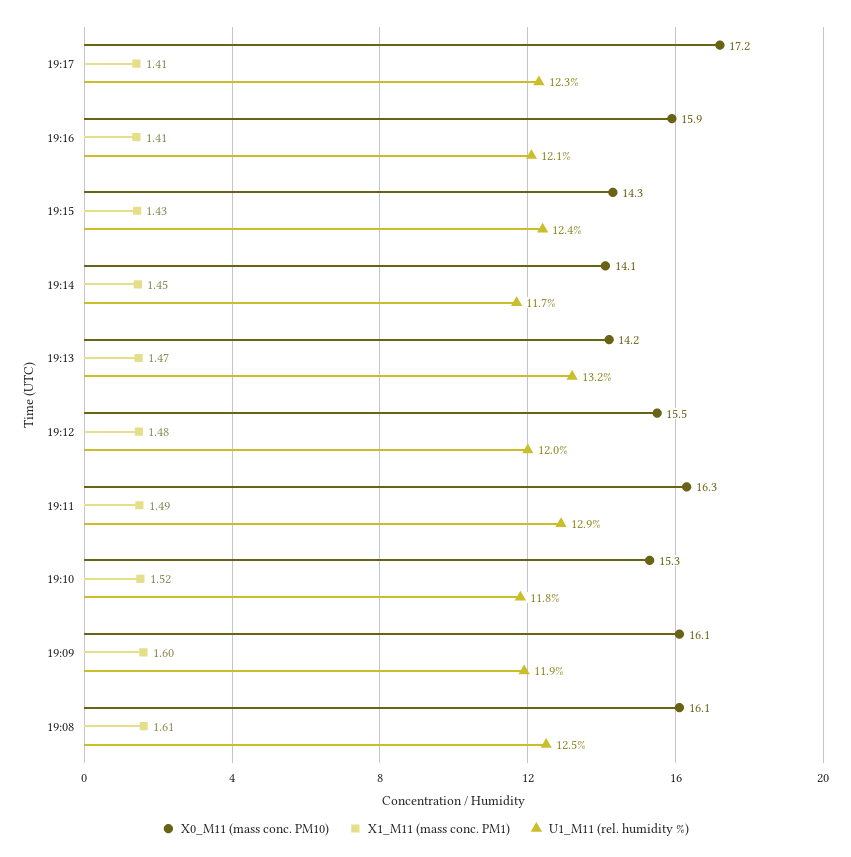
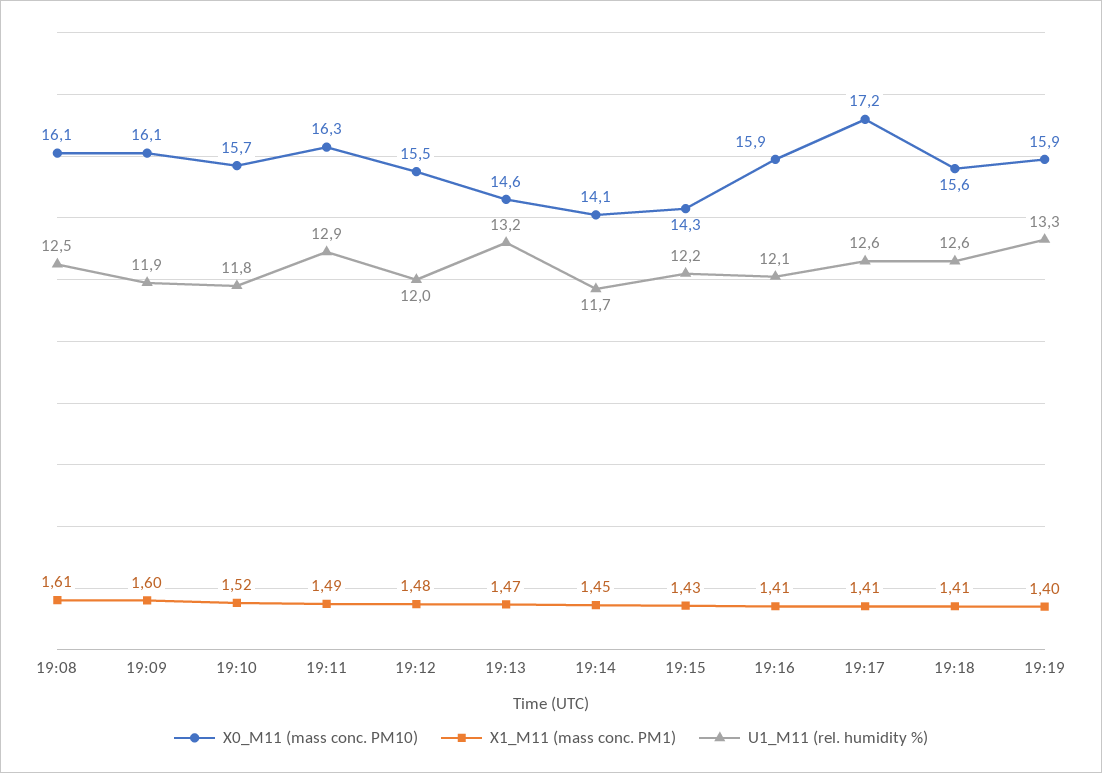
U1_M11 (rel. humidity %), 19:17: 12.3 -> 12.6
U1_M11 (rel. humidity %), 19:15: 12.4 -> 12.2
X0_M11 (mass conc. PM10), 19:13: 14.2 -> 14.6
X0_M11 (mass conc. PM10), 19:10: 15.3 -> 15.7
X0_M11 (mass conc. PM10), 19:18: none -> 15.6
X1_M11 (mass conc. PM1), 19:18: none -> 1.41
U1_M11 (rel. humidity %), 19:18: none -> 12.6
X0_M11 (mass conc. PM10), 19:19: none -> 15.9
X1_M11 (mass conc. PM1), 19:19: none -> 1.4
U1_M11 (rel. humidity %), 19:19: none -> 13.3

